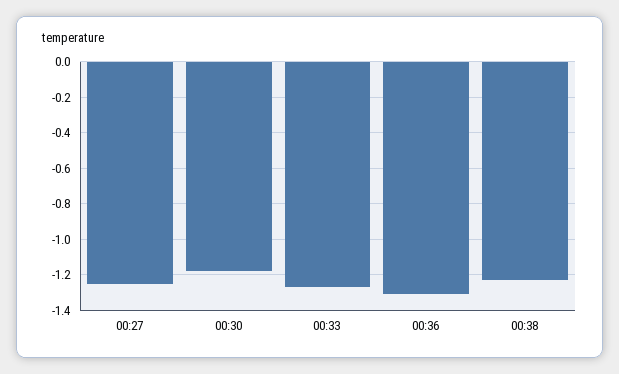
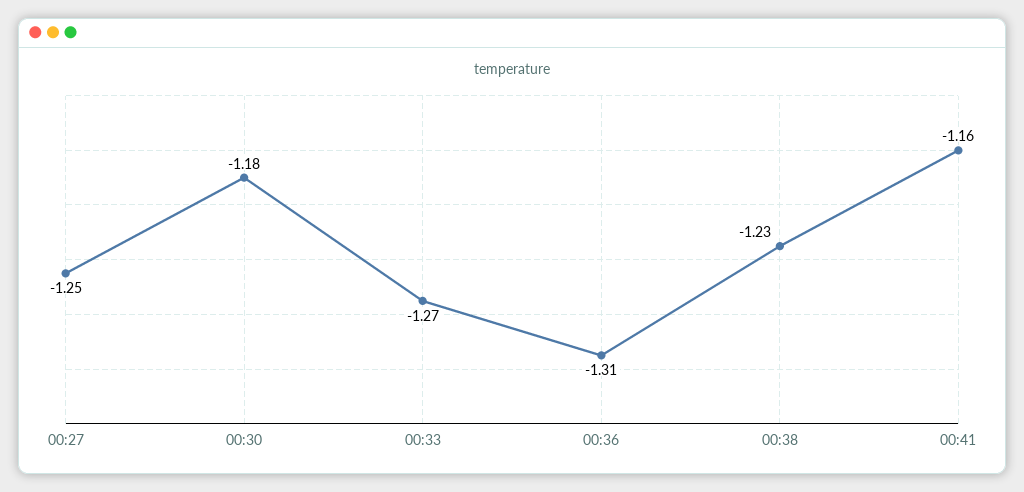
00:41: none -> -1.16

